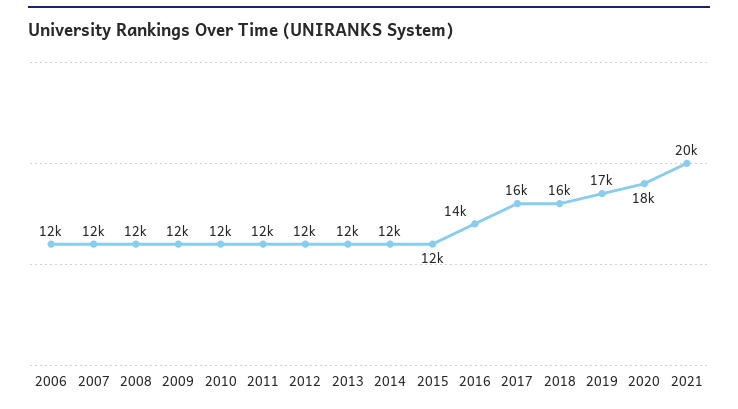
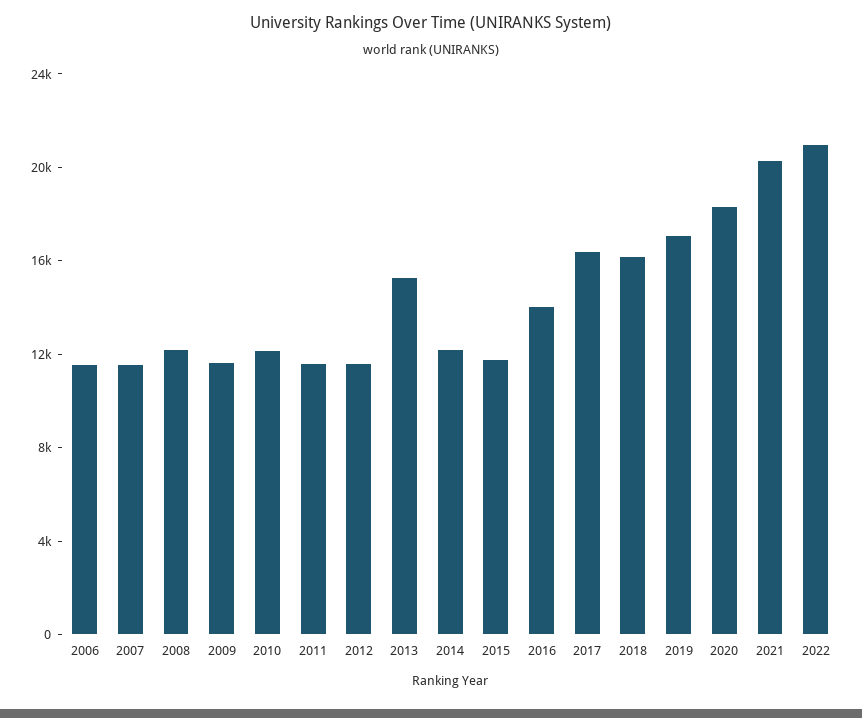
2013: 12000 -> 15000
2022: none -> 21000

